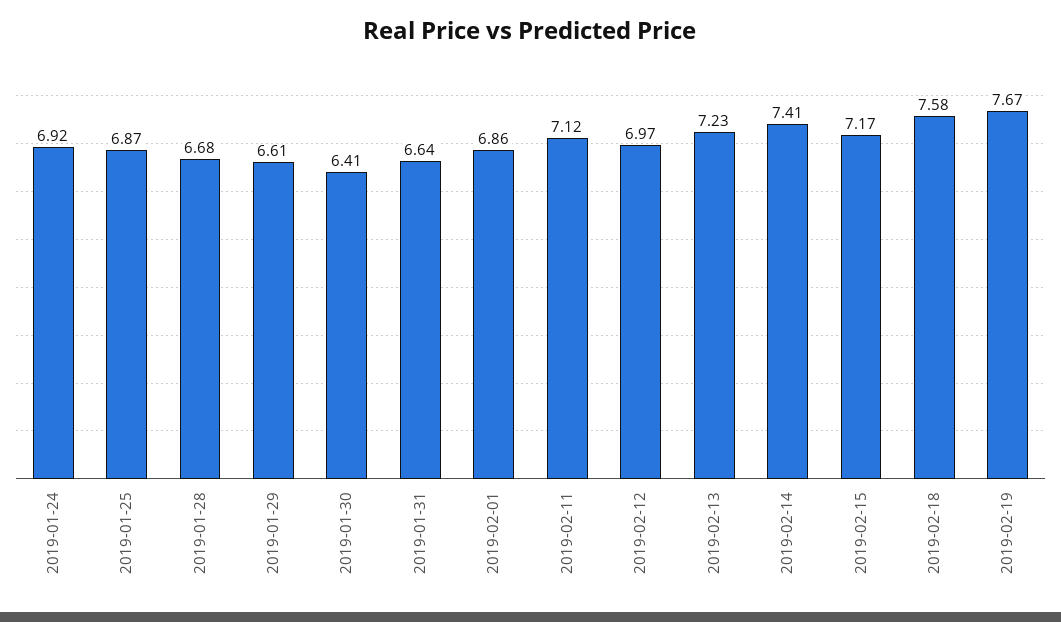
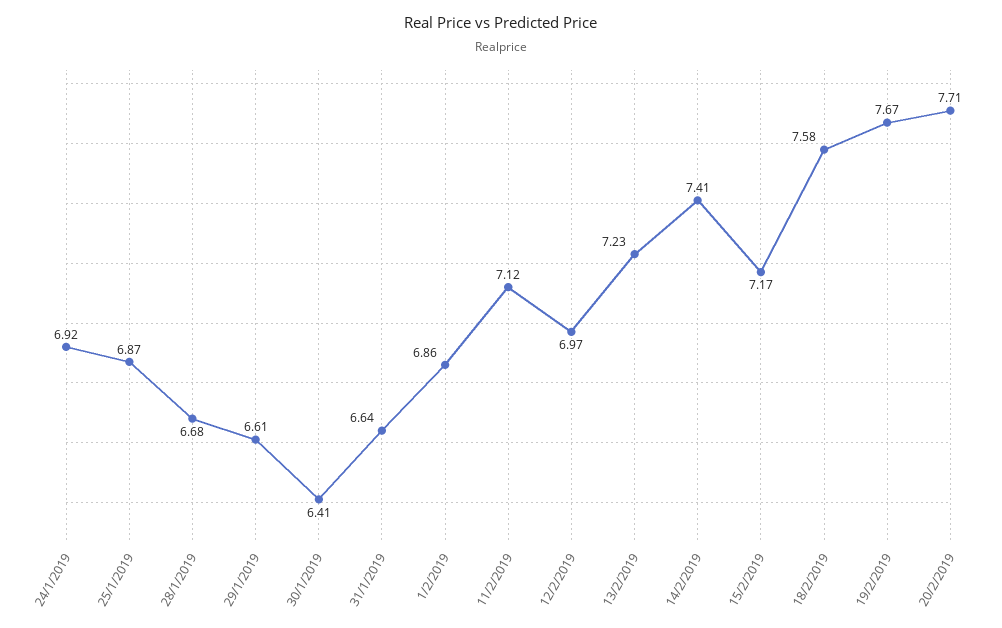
20/2/2019: none -> 7.71

